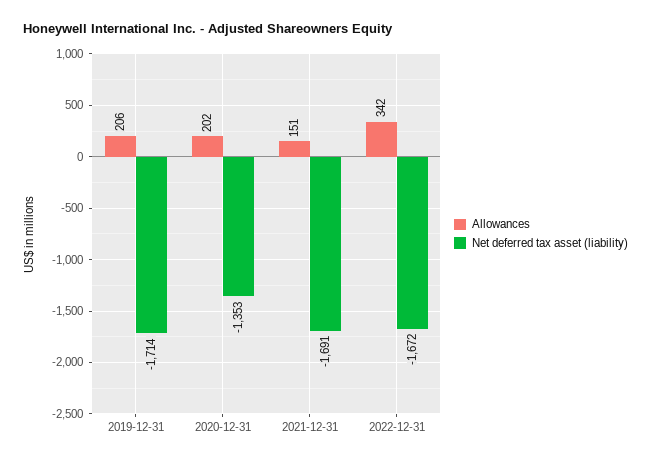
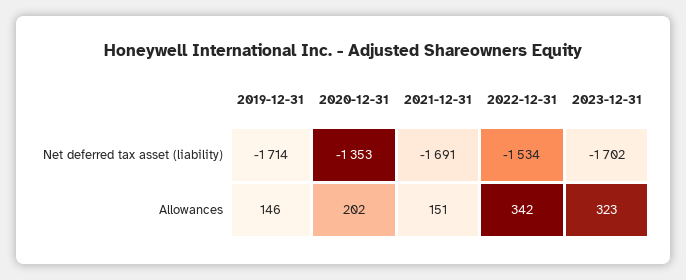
Allowances, 2019-12-31: 206 -> 146
Net deferred tax asset (liability), 2022-12-31: -1672 -> -1534
Net deferred tax asset (liability), 2023-12-31: none -> -1702
Allowances, 2023-12-31: none -> 323

